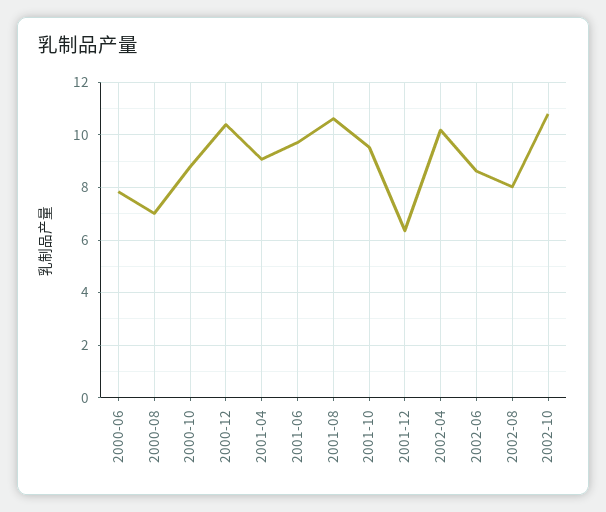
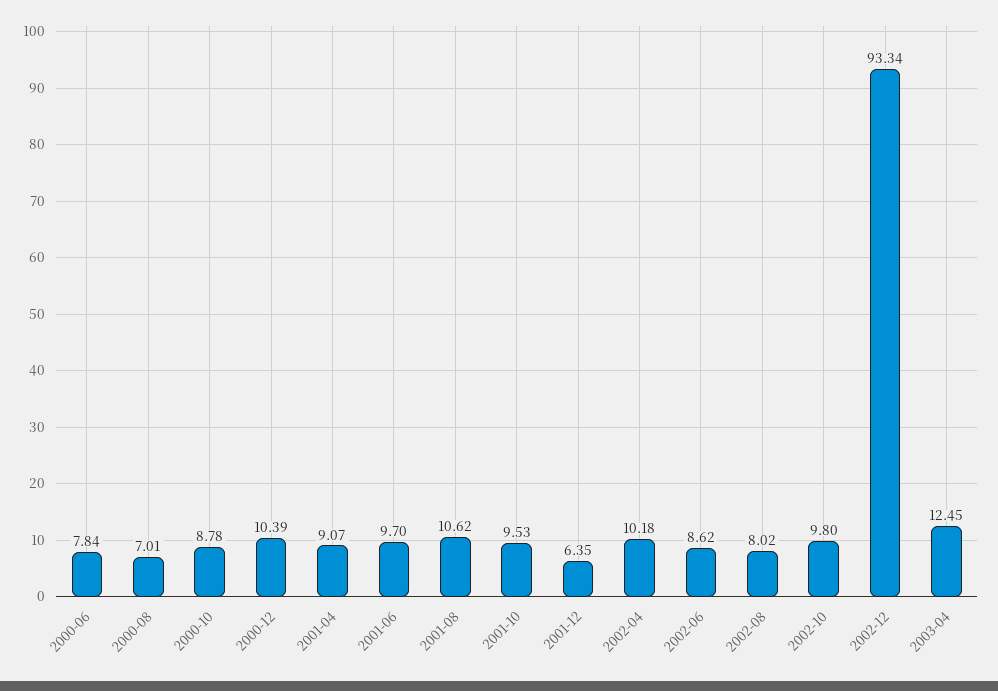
2002-10: 10.75 -> 9.8
2002-12: none -> 93.34
2003-04: none -> 12.45

